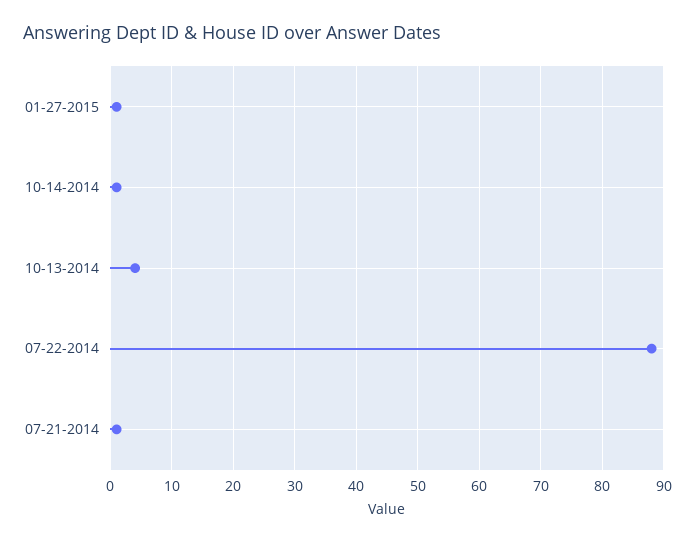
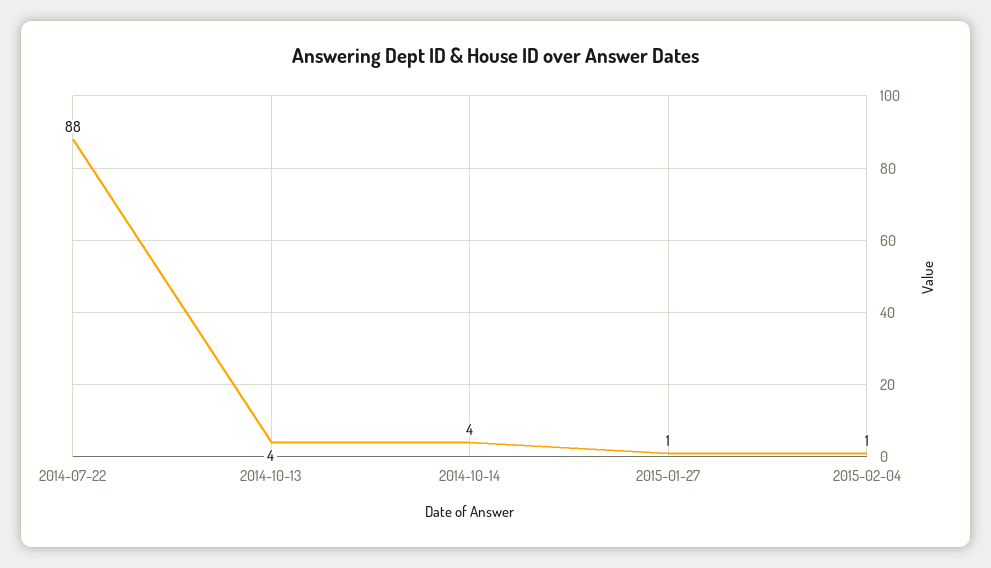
10-14-2014: 1 -> 4
07-21-2014: 1 -> none
2015-02-04: none -> 1

